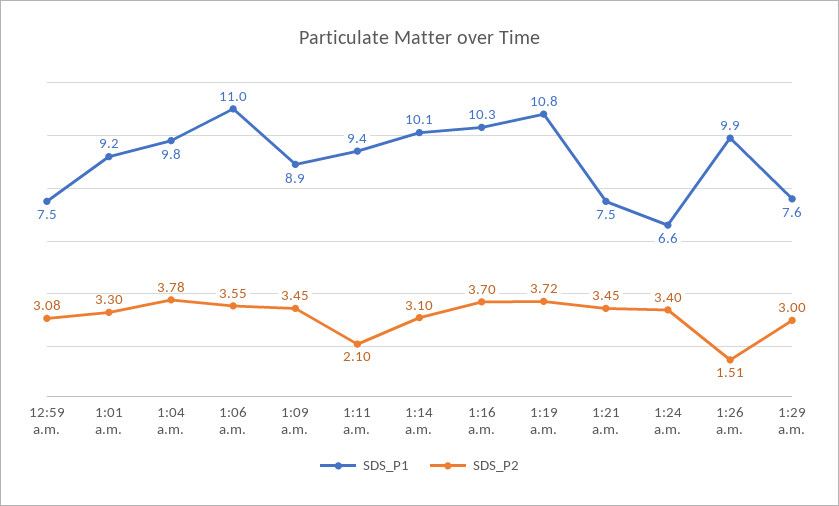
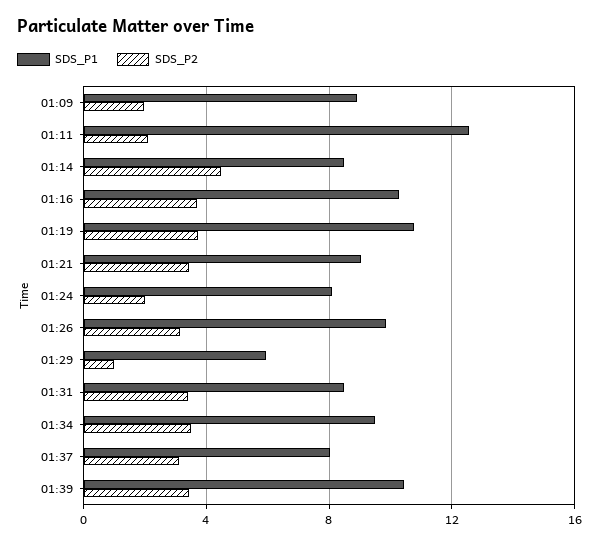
SDS_P1, 12:59 a.m.: 7.5 -> none
SDS_P2, 12:59 a.m.: 3.08 -> none
SDS_P1, 1:01 a.m.: 9.2 -> none
SDS_P2, 1:01 a.m.: 3.3 -> none
SDS_P1, 1:04 a.m.: 9.8 -> none
SDS_P2, 1:04 a.m.: 3.78 -> none
SDS_P1, 1:06 a.m.: 11 -> none
SDS_P2, 1:06 a.m.: 3.55 -> none
SDS_P2, 1:09 a.m.: 3.45 -> 2
SDS_P1, 1:11 a.m.: 9.4 -> 12.5
SDS_P1, 1:14 a.m.: 10.1 -> 8.5
SDS_P2, 1:14 a.m.: 3.1 -> 4.5
SDS_P1, 1:21 a.m.: 7.5 -> 9
SDS_P1, 1:24 a.m.: 6.6 -> 8
SDS_P2, 1:24 a.m.: 3.4 -> 2
SDS_P2, 1:26 a.m.: 1.51 -> 3
SDS_P1, 1:29 a.m.: 7.6 -> 6
SDS_P2, 1:29 a.m.: 3 -> 1
SDS_P1, 01:31: none -> 8.5
SDS_P2, 01:31: none -> 3.5
SDS_P1, 01:34: none -> 9.5
SDS_P2, 01:34: none -> 3.5
SDS_P1, 01:37: none -> 8
SDS_P2, 01:37: none -> 3
SDS_P1, 01:39: none -> 10.5
SDS_P2, 01:39: none -> 3.5

